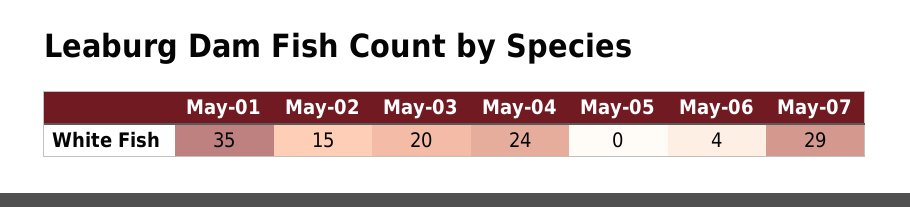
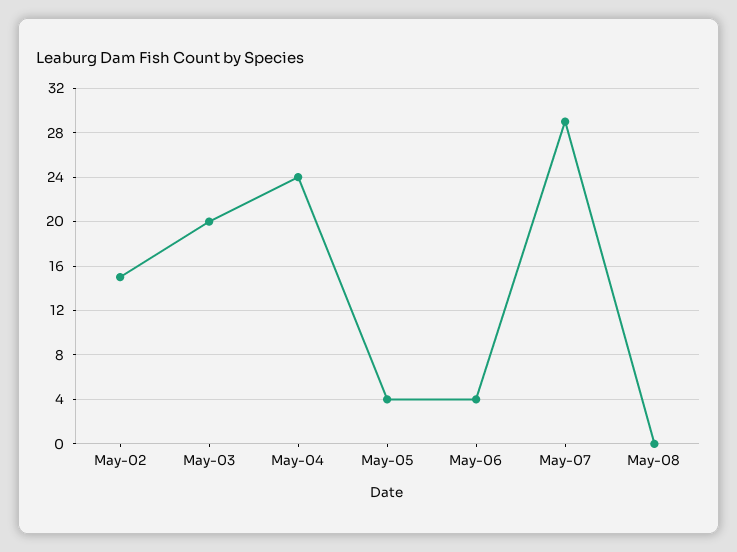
May-01: 35 -> none
May-05: 0 -> 4
May-08: none -> 0

